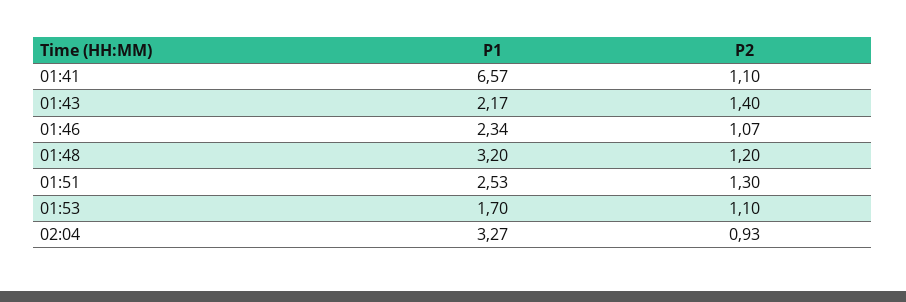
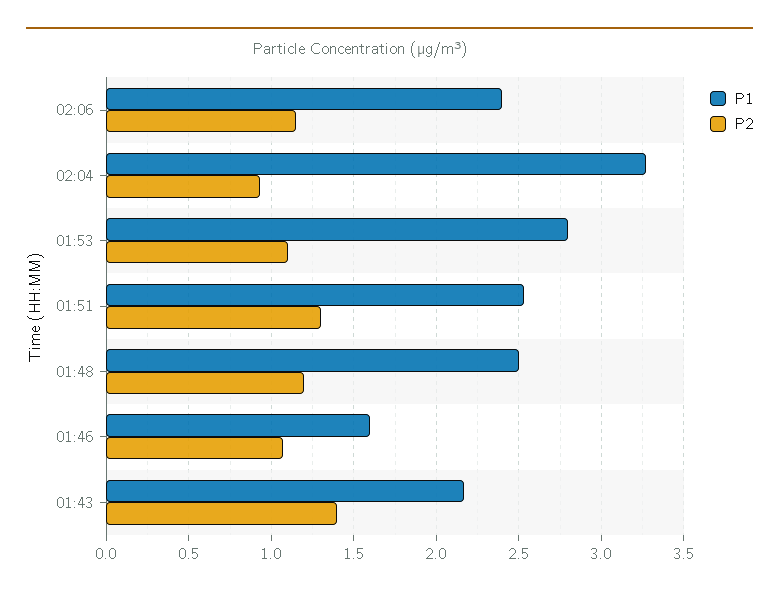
P1, 01:41: 6.57 -> none
P2, 01:41: 1.1 -> none
P1, 01:46: 2.34 -> 1.6
P1, 01:48: 3.2 -> 2.5
P1, 01:53: 1.7 -> 2.8
P1, 02:06: none -> 2.4
P2, 02:06: none -> 1.15

